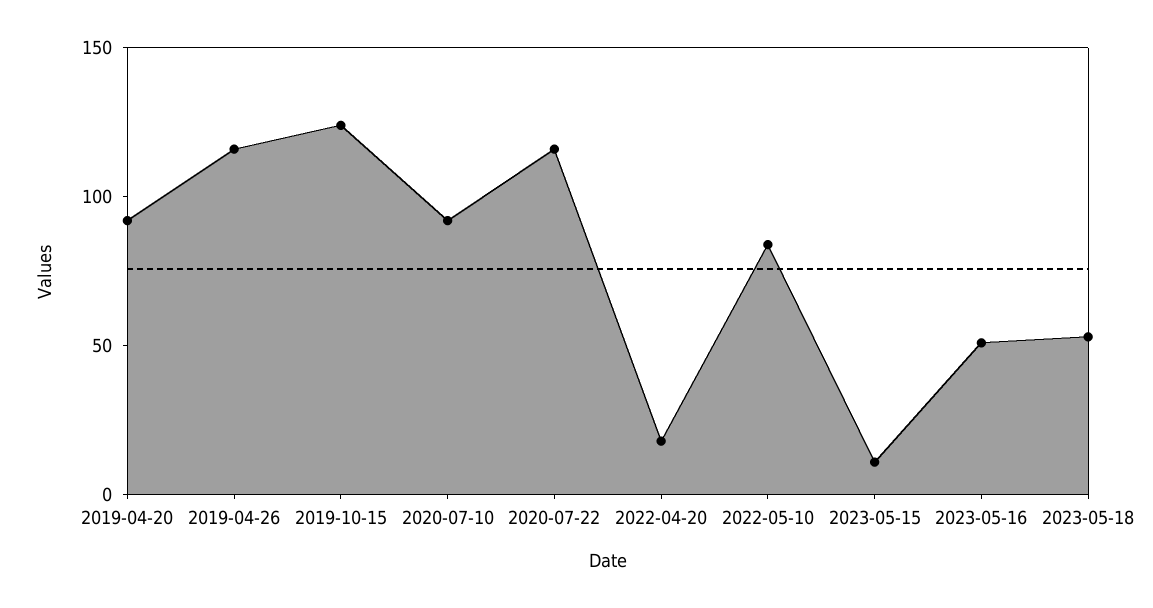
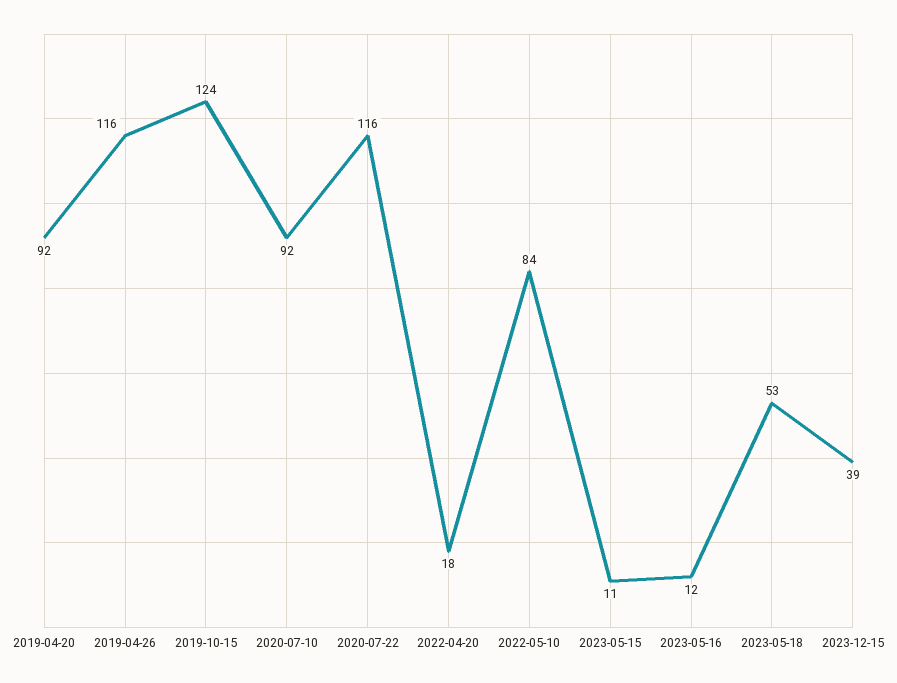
2023-05-16: 50 -> 12
2023-12-15: none -> 39

